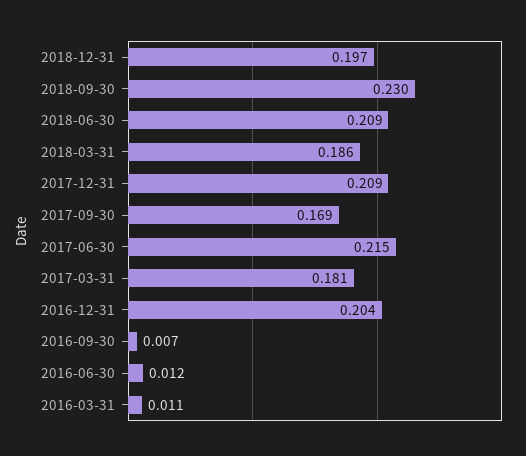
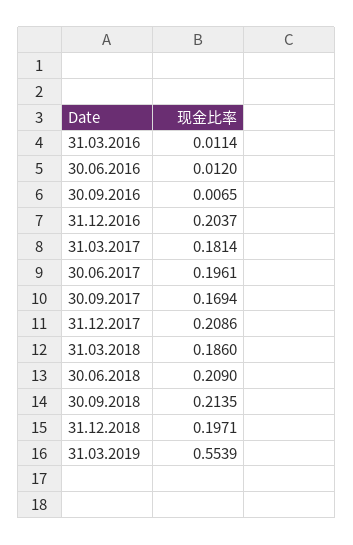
2018-09-30: 0.23 -> 0.2135
2017-06-30: 0.215 -> 0.1961
31.03.2019: none -> 0.5539

